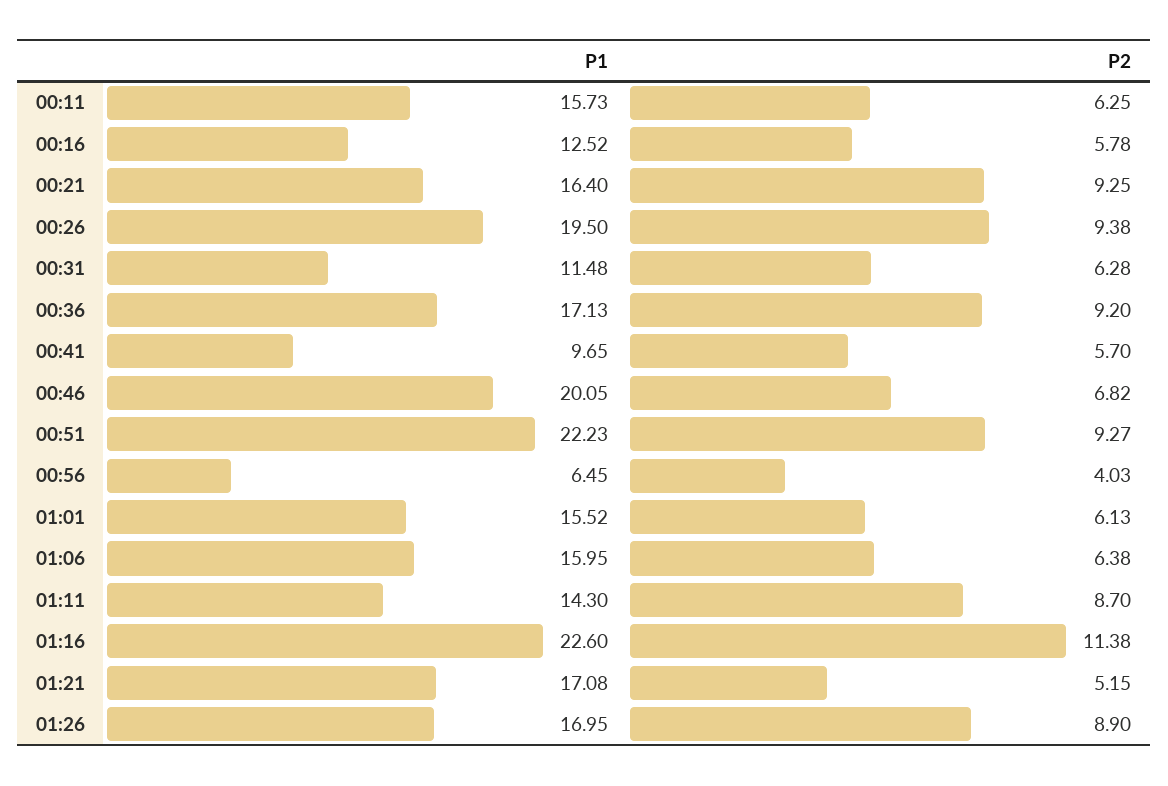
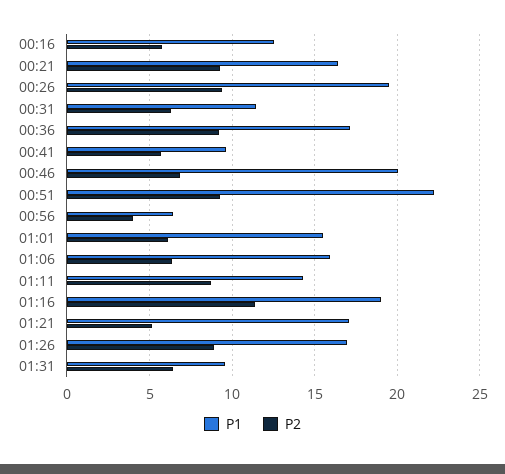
P1, 00:11: 15.73 -> none
P2, 00:11: 6.25 -> none
P1, 01:16: 22.6 -> 19
P1, 01:31: none -> 9.5
P2, 01:31: none -> 6.5

